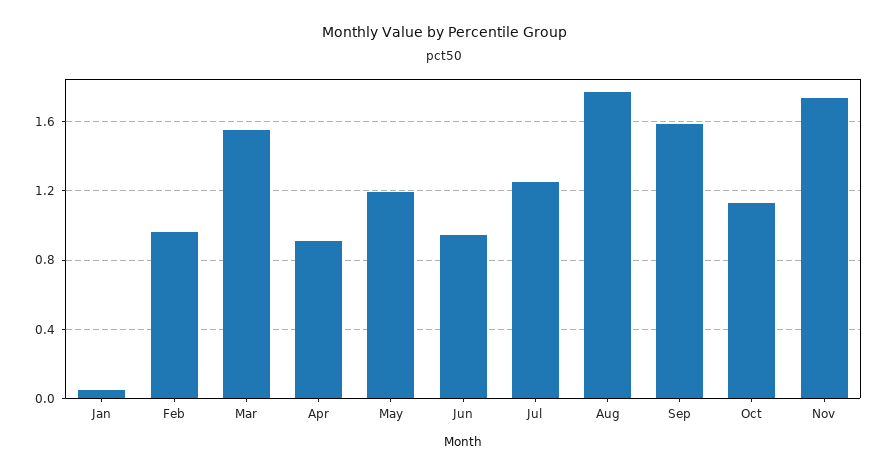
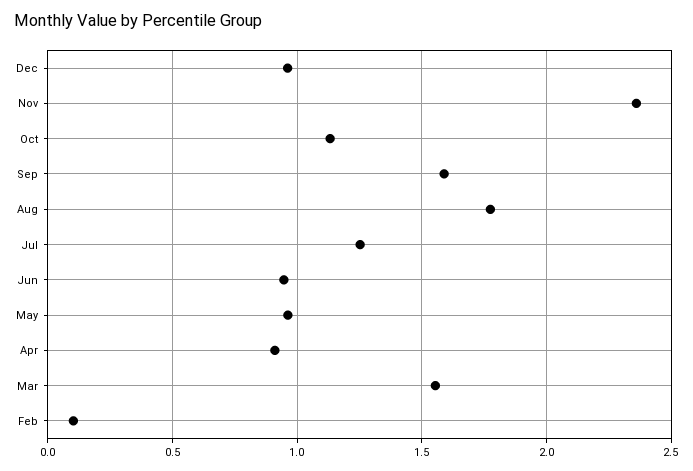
Jan: 0.05 -> none
Feb: 0.95 -> 0.1
May: 1.2 -> 0.95
Nov: 1.75 -> 2.35
Dec: none -> 0.95

